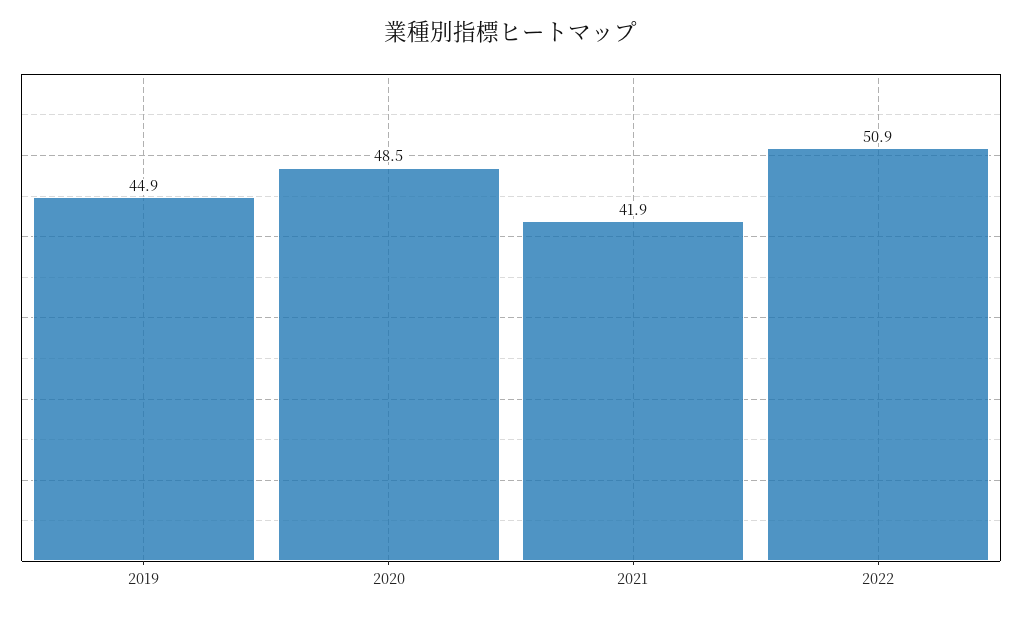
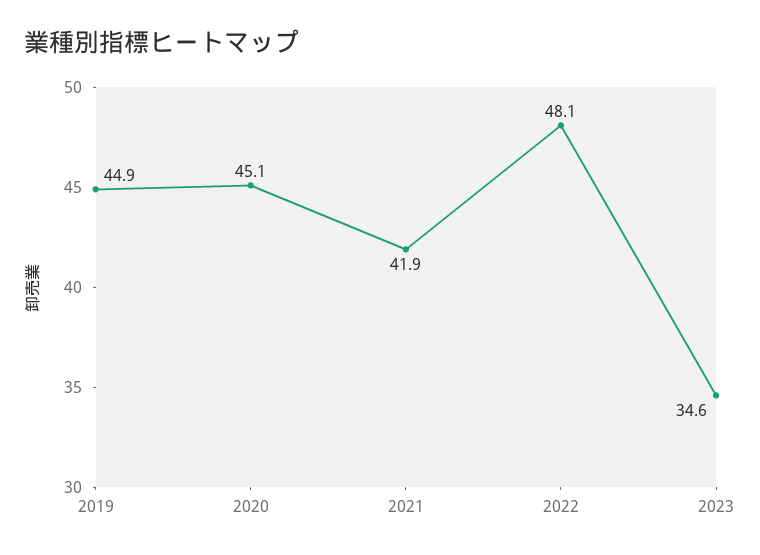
2020: 48.5 -> 45.1
2022: 50.9 -> 48.1
2023: none -> 34.6

